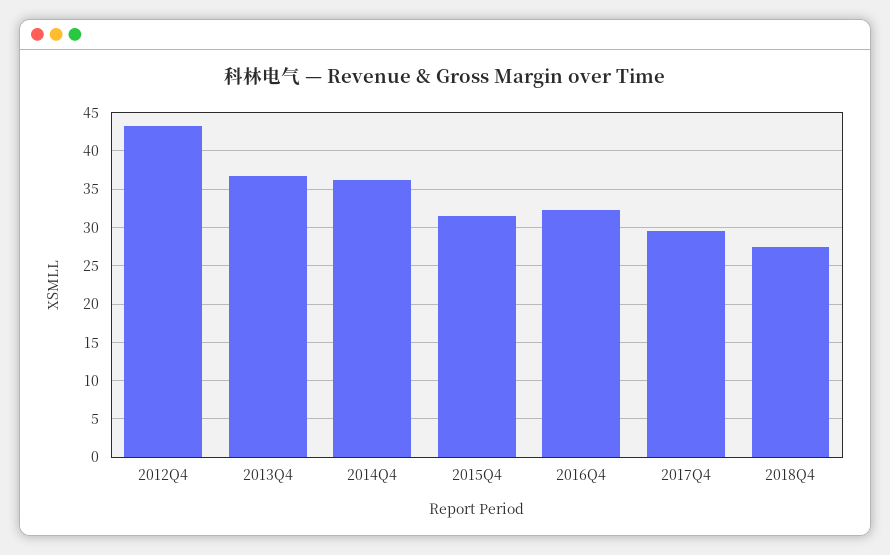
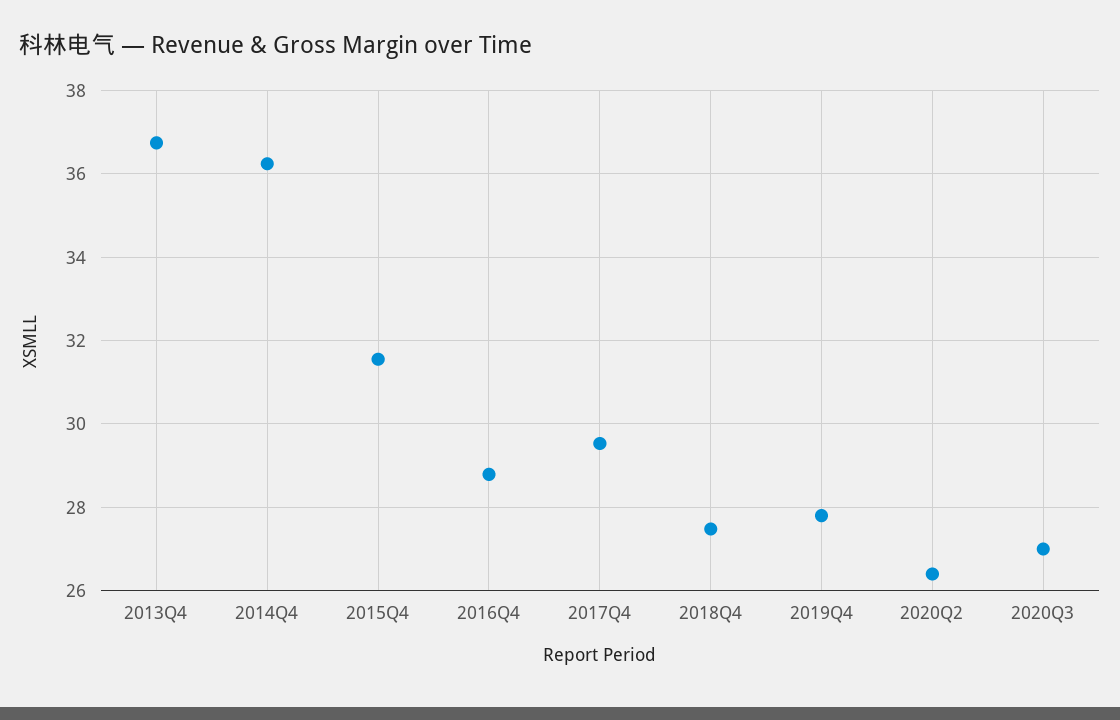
2012Q4: 43 -> none
2016Q4: 32 -> 28.8
2019Q4: none -> 27.8
2020Q2: none -> 26.4
2020Q3: none -> 27

